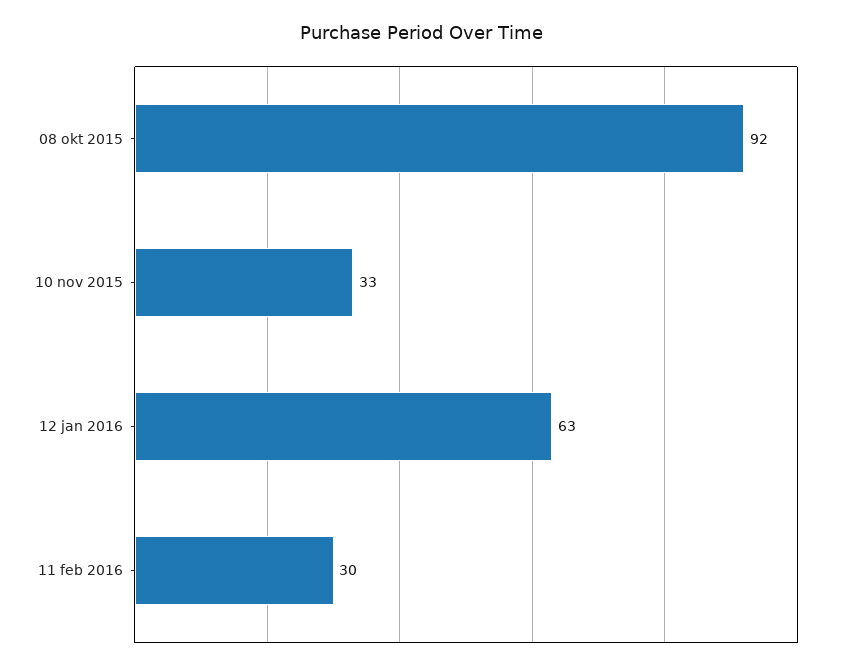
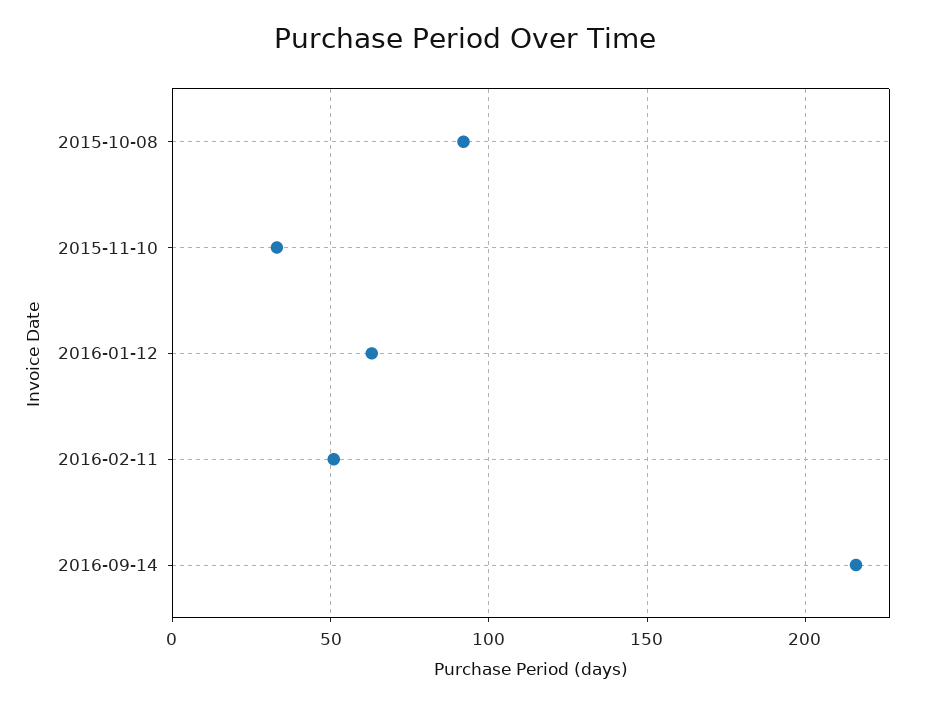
11 feb 2016: 30 -> 50
2016-09-14: none -> 215

